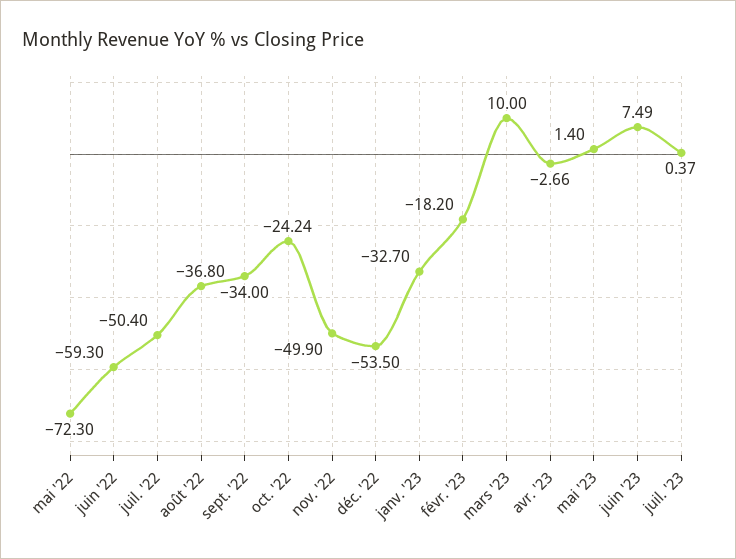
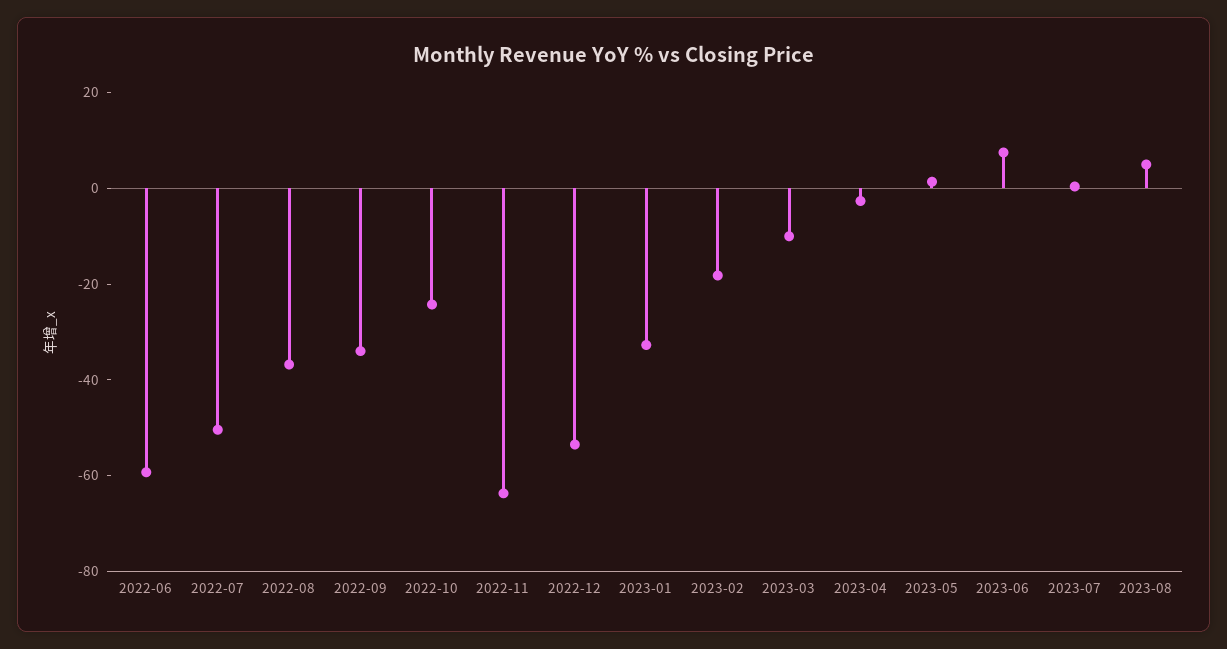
mai '22: -72.3 -> none
nov. '22: -49.9 -> -65
mars '23: 10 -> -10
2023-08: none -> 5

